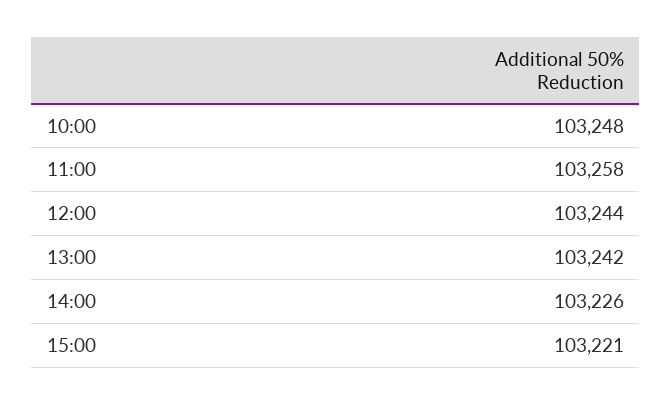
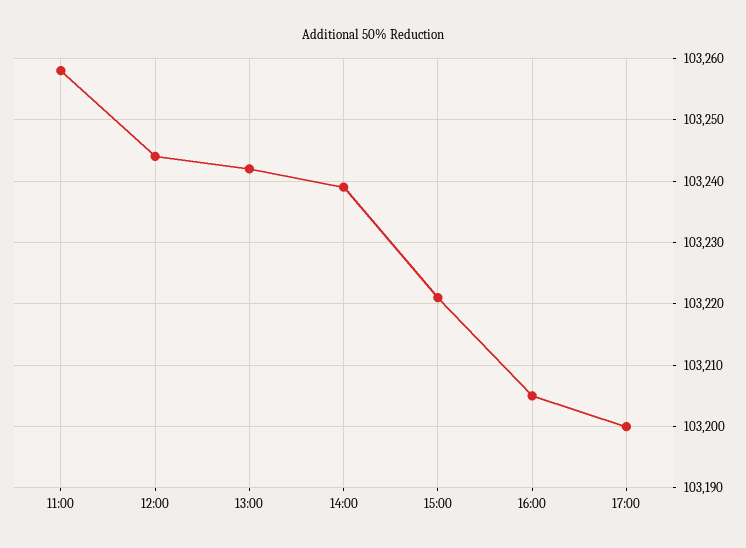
10:00: 103248 -> none
14:00: 103226 -> 103239
16:00: none -> 103205
17:00: none -> 103200

